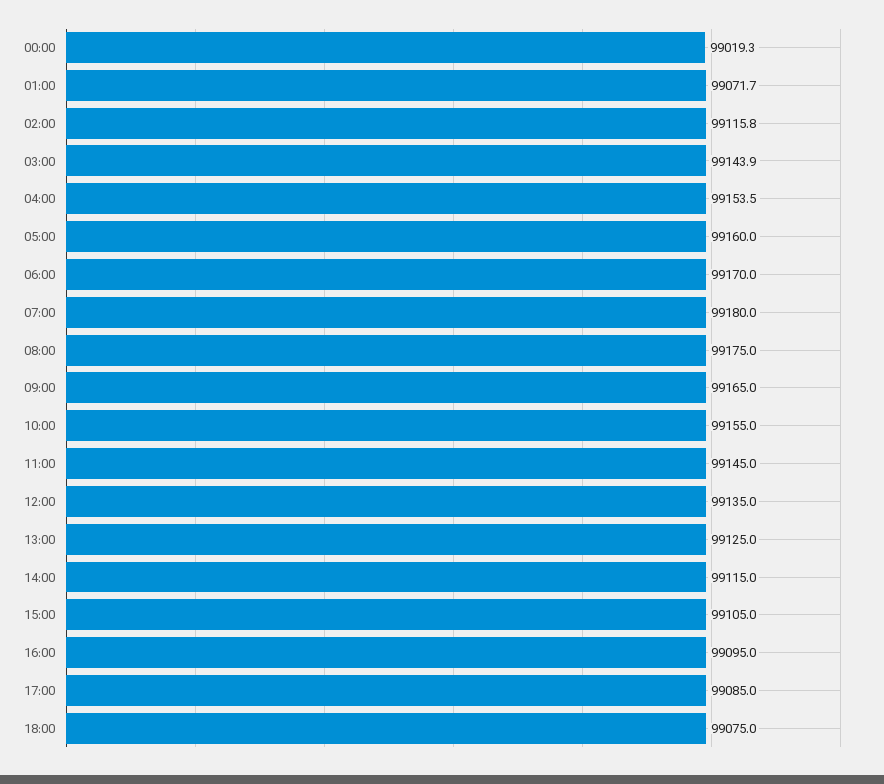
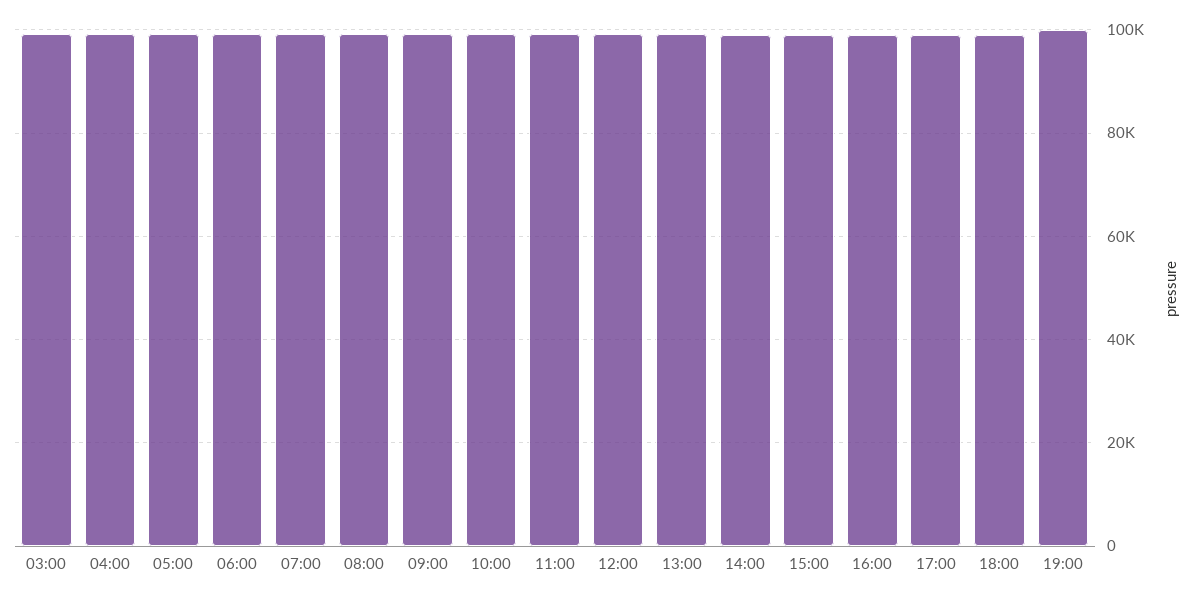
00:00: 99019.3 -> none
01:00: 99071.7 -> none
02:00: 99115.8 -> none
19:00: none -> 100000

